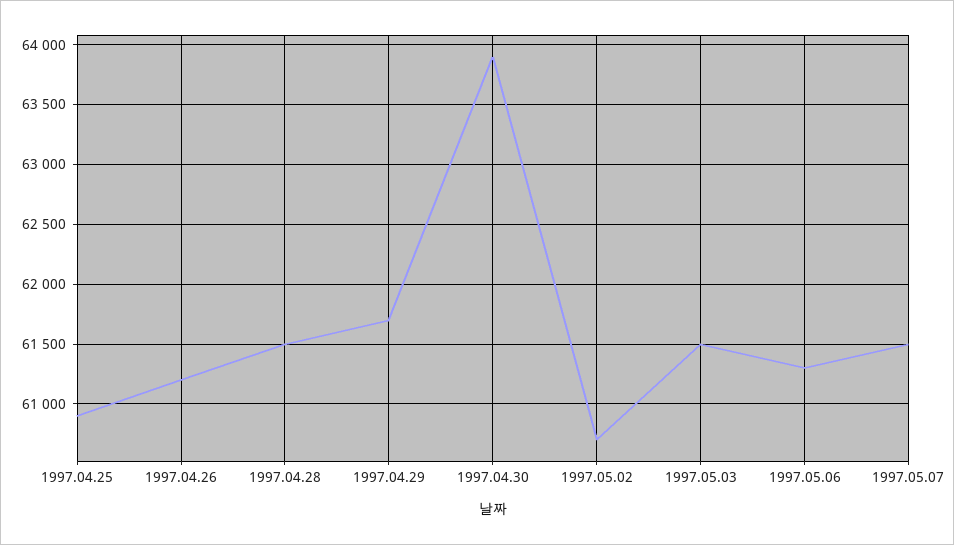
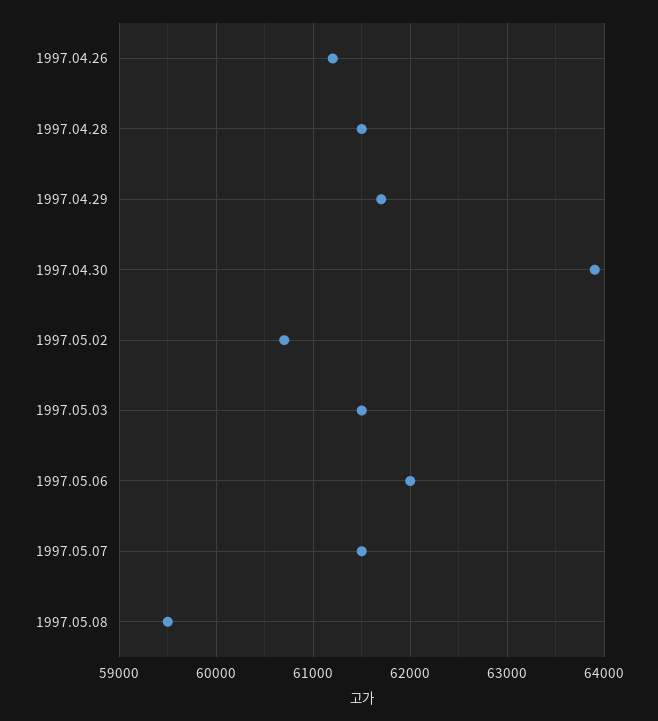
1997.04.25: 60900 -> none
1997.05.06: 61300 -> 62000
1997.05.08: none -> 59500

